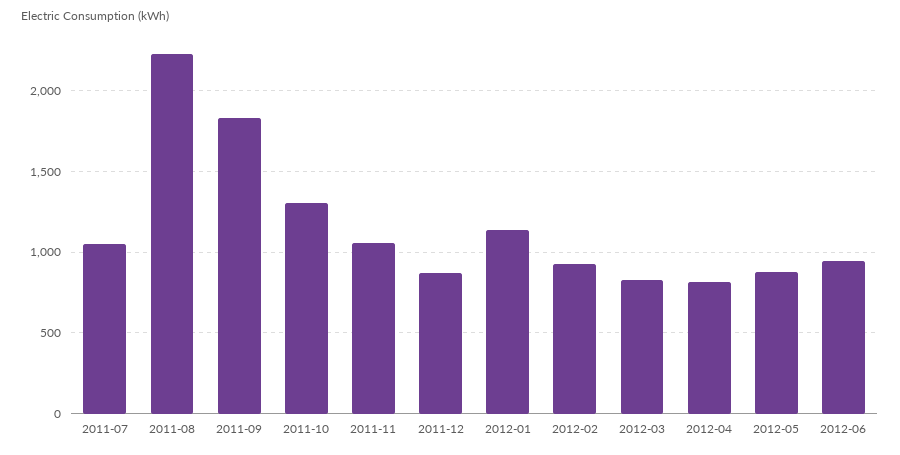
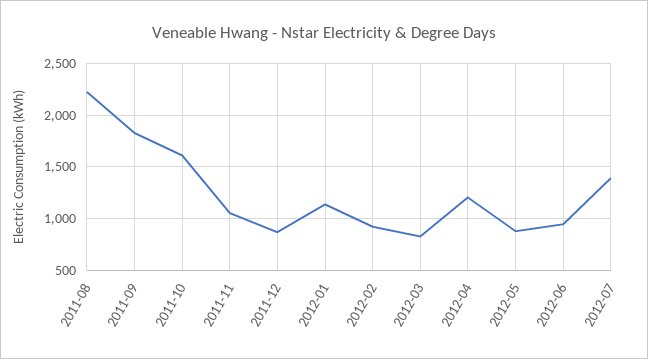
2011-07: 1050 -> none
2011-10: 1300 -> 1600
2012-04: 800 -> 1200
2012-07: none -> 1400

